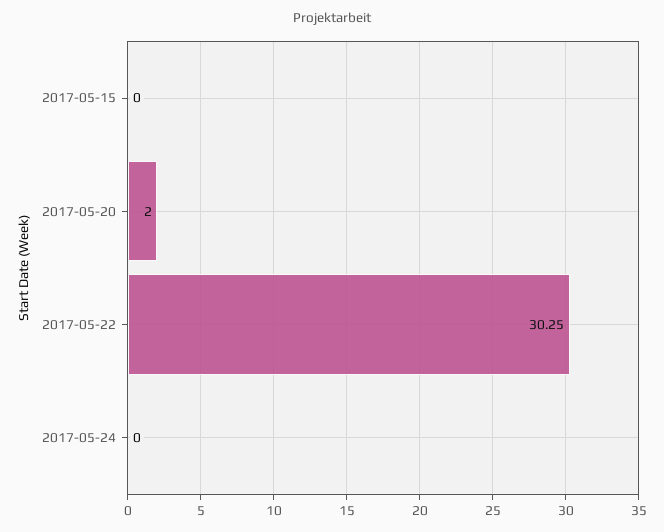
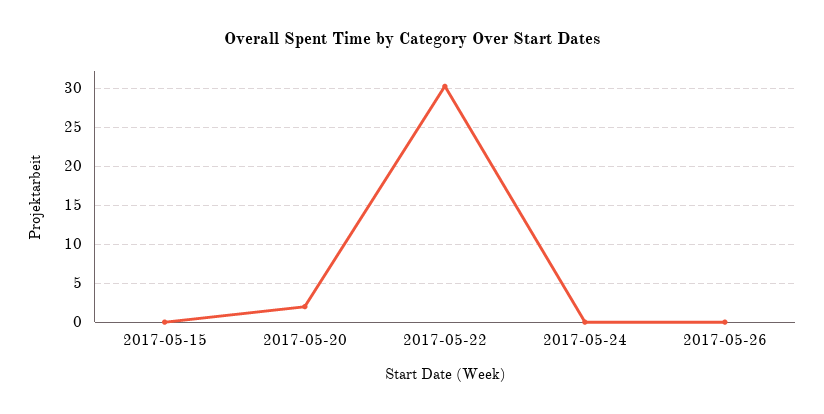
2017-05-26: none -> 0

